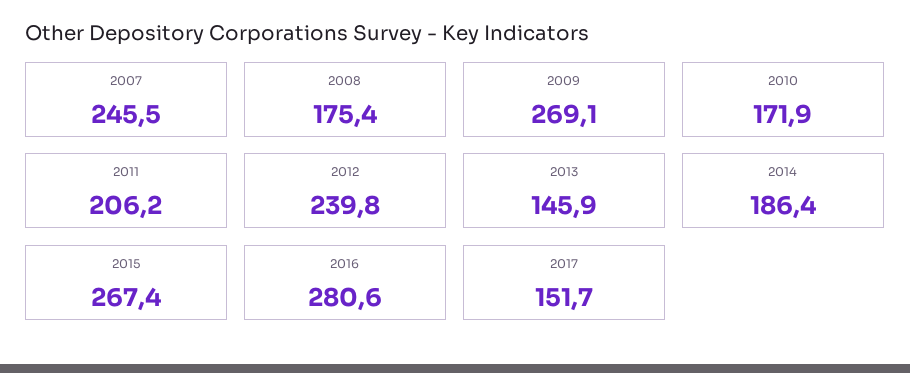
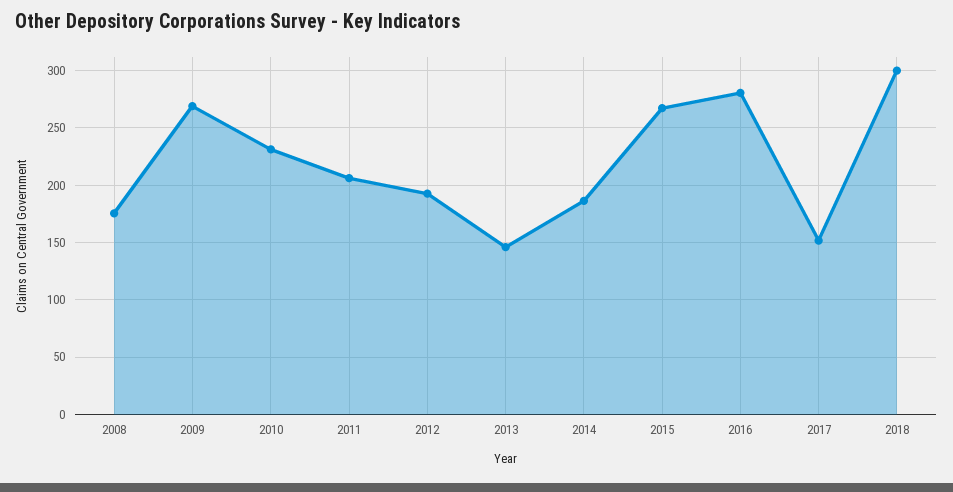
2007: 245.5 -> none
2010: 171.9 -> 230
2012: 239.8 -> 190
2018: none -> 300

